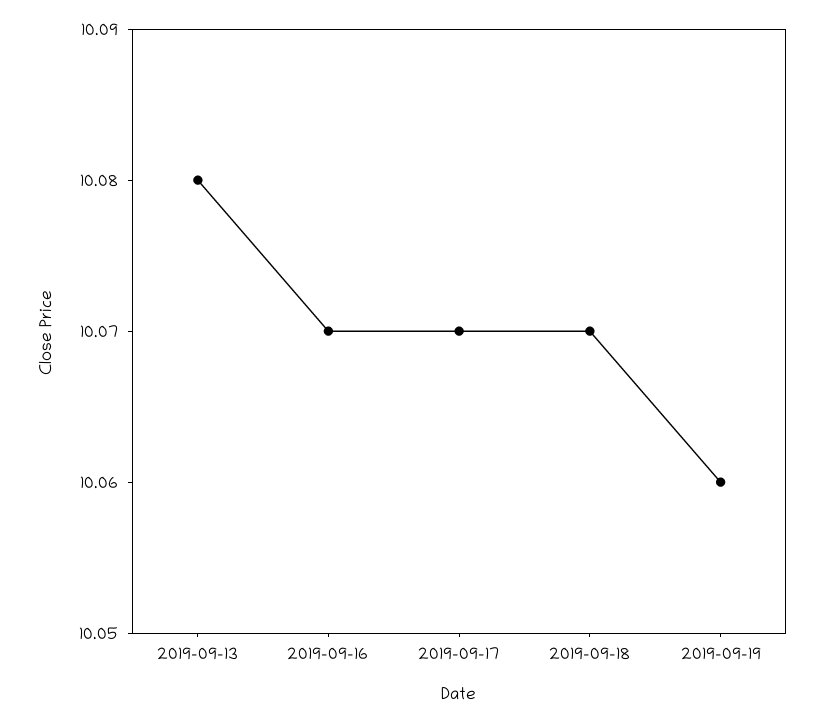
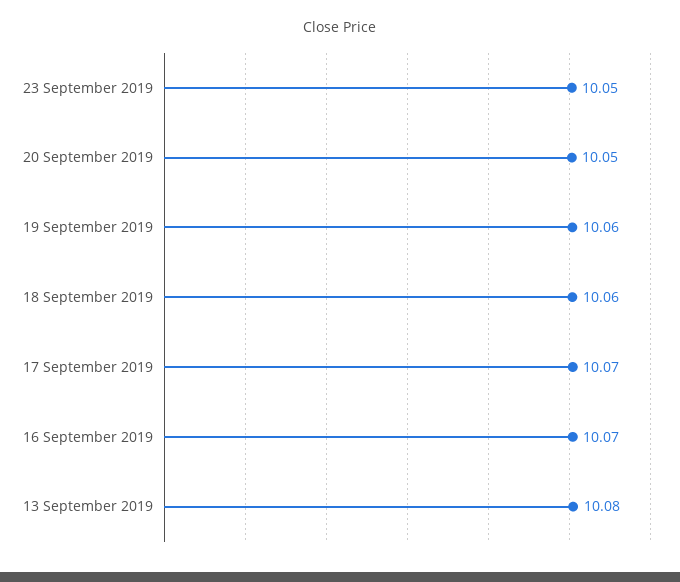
2019-09-18: 10.07 -> 10.06
23 September 2019: none -> 10.05
20 September 2019: none -> 10.05

